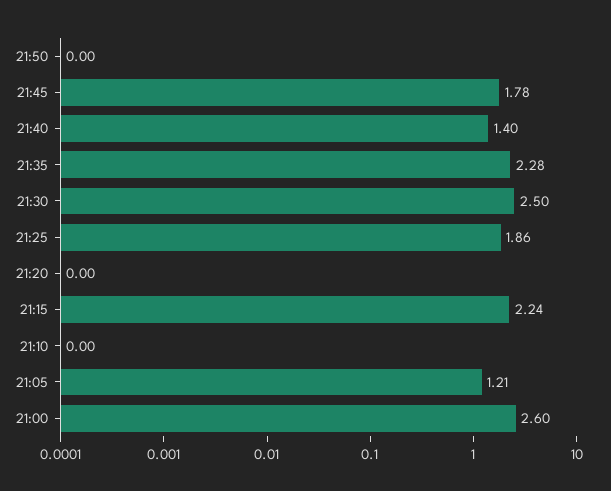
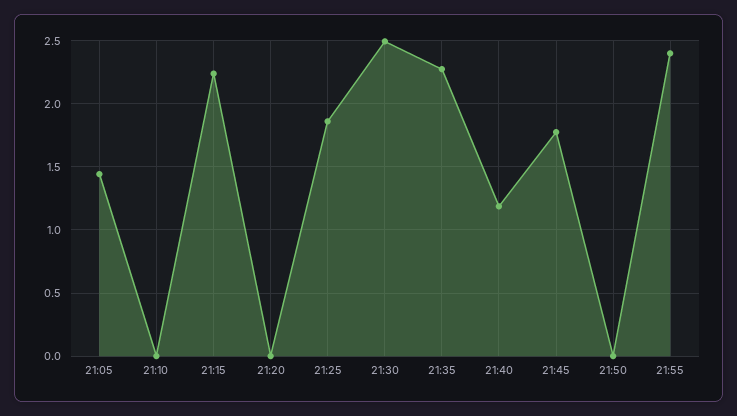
21:40: 1.4 -> 1.2
21:05: 1.21 -> 1.45
21:00: 2.6 -> none
21:55: none -> 2.4

